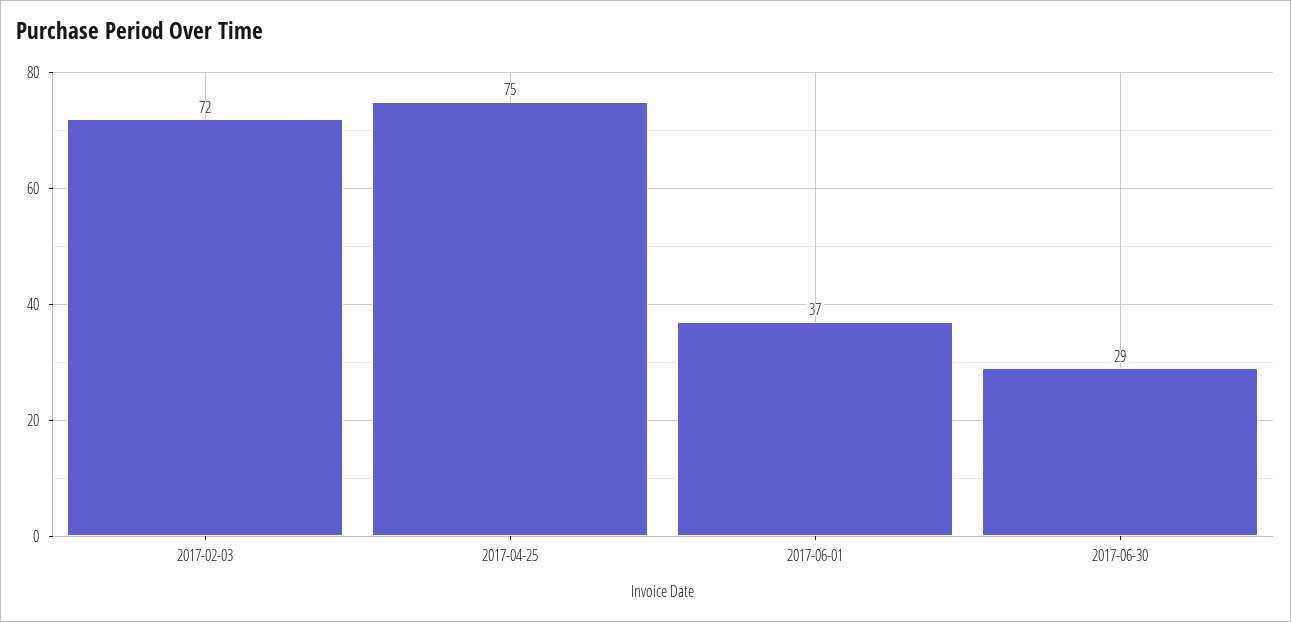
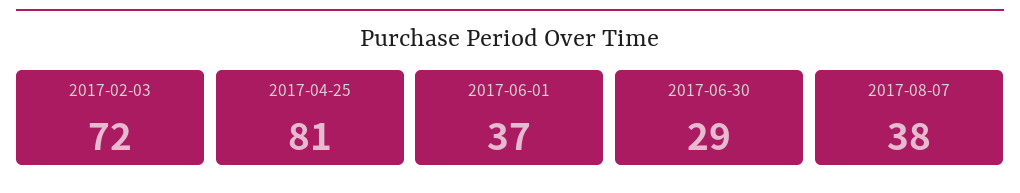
2017-04-25: 75 -> 81
2017-08-07: none -> 38

